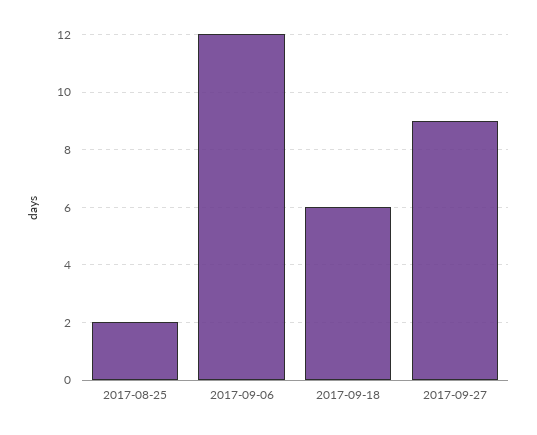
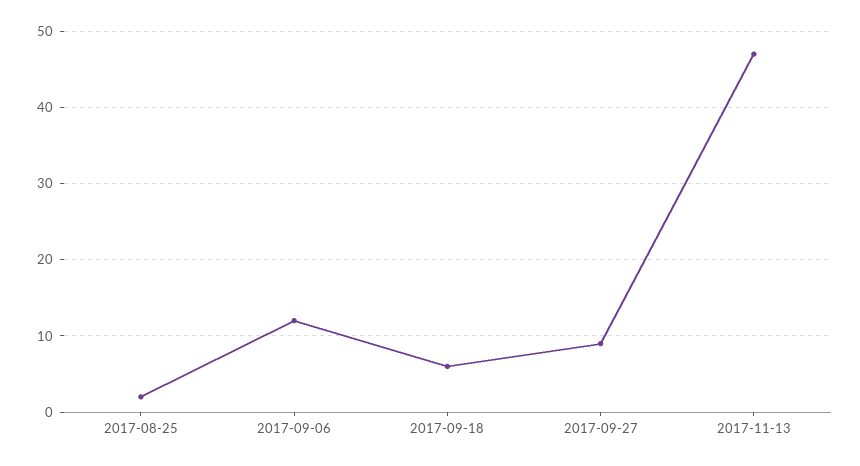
2017-11-13: none -> 47

